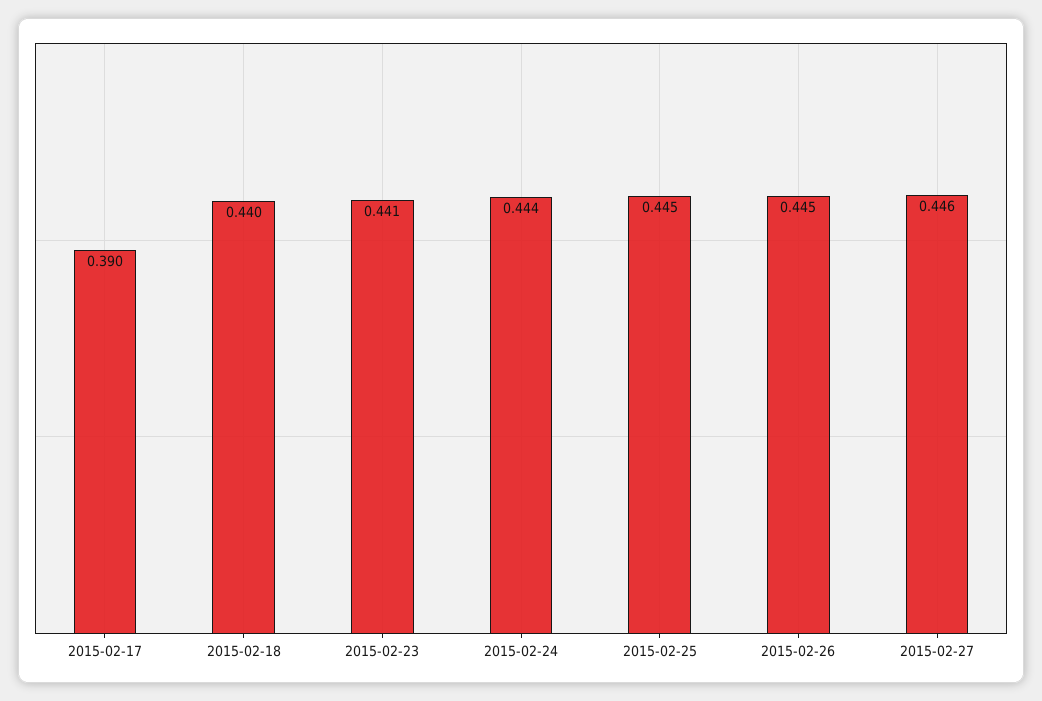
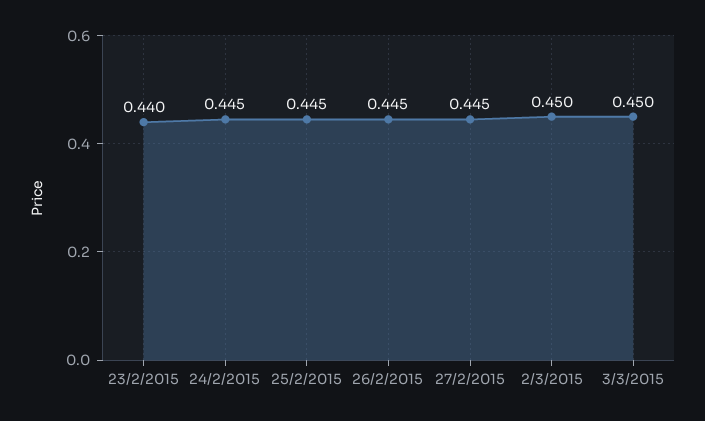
2015-02-17: 0.39 -> none
2015-02-18: 0.44 -> none
2015-02-23: 0.441 -> 0.44
2015-02-24: 0.444 -> 0.445
2015-02-27: 0.446 -> 0.445
2/3/2015: none -> 0.45
3/3/2015: none -> 0.45

